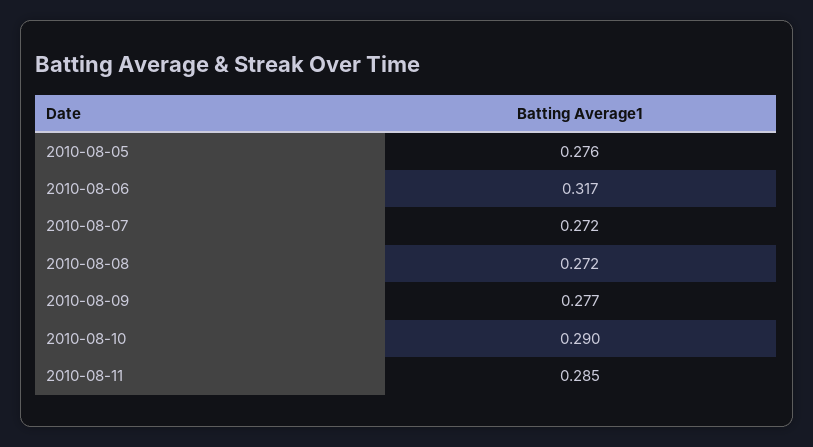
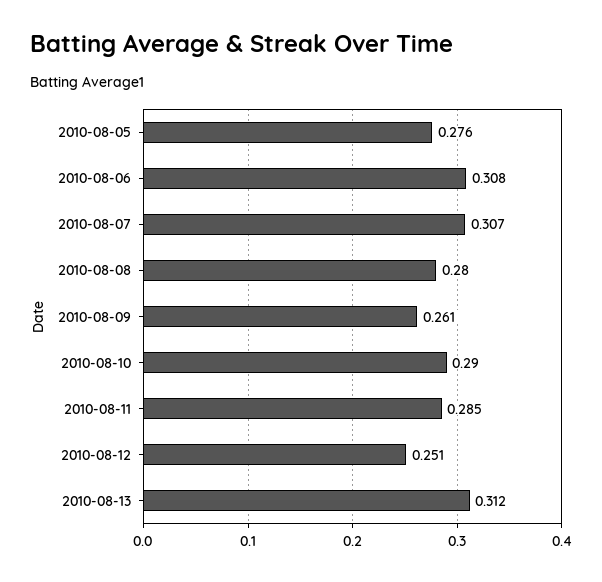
2010-08-06: 0.317 -> 0.308
2010-08-07: 0.272 -> 0.307
2010-08-08: 0.272 -> 0.28
2010-08-09: 0.277 -> 0.261
2010-08-12: none -> 0.251
2010-08-13: none -> 0.312

